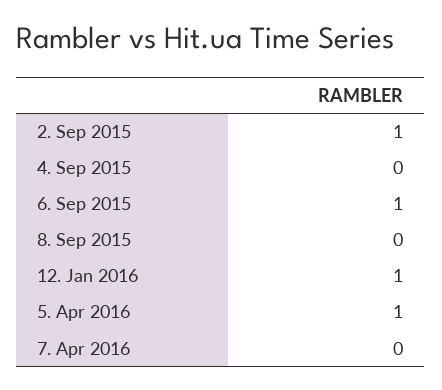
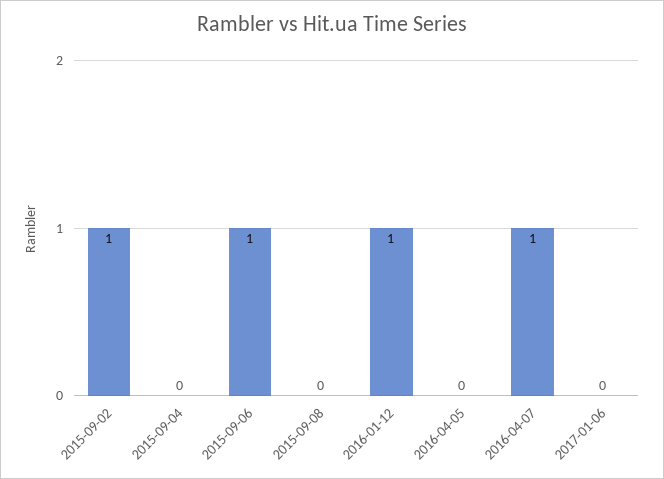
5. Apr 2016: 1 -> 0
7. Apr 2016: 0 -> 1
2017-01-06: none -> 0

